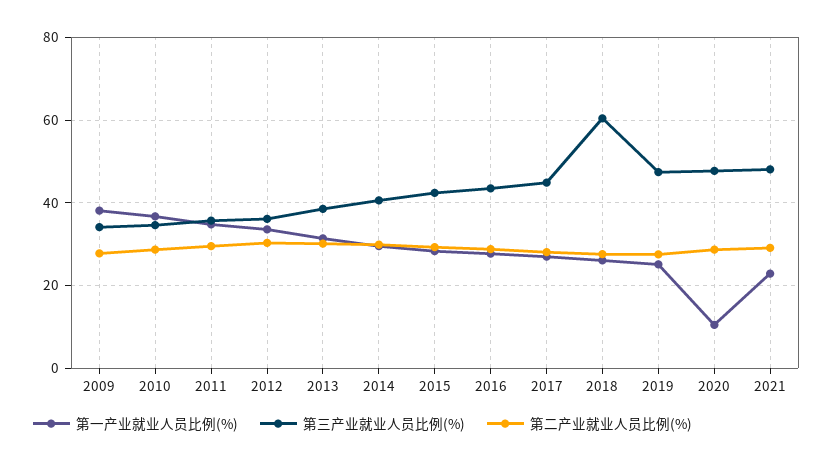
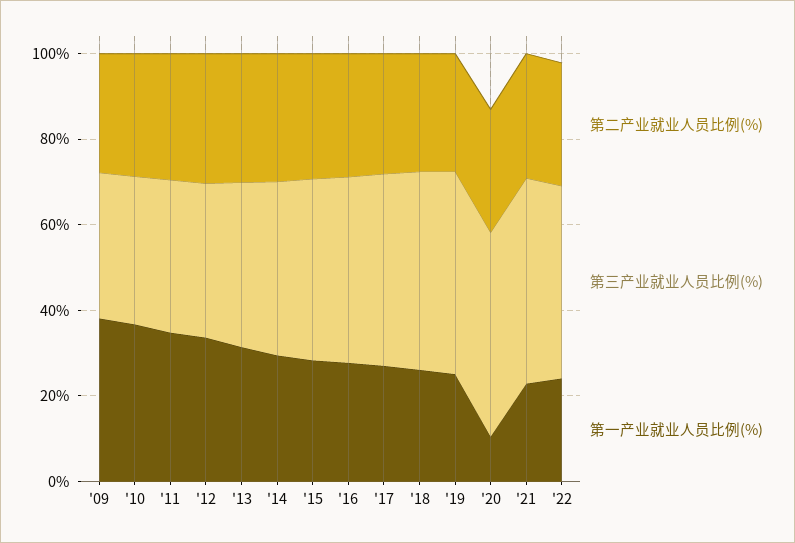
第三产业就业人员比例(%), 2018: 60 -> 45
第二产业就业人员比例(%), '22: none -> 30
第三产业就业人员比例(%), '22: none -> 45
第一产业就业人员比例(%), '22: none -> 25

